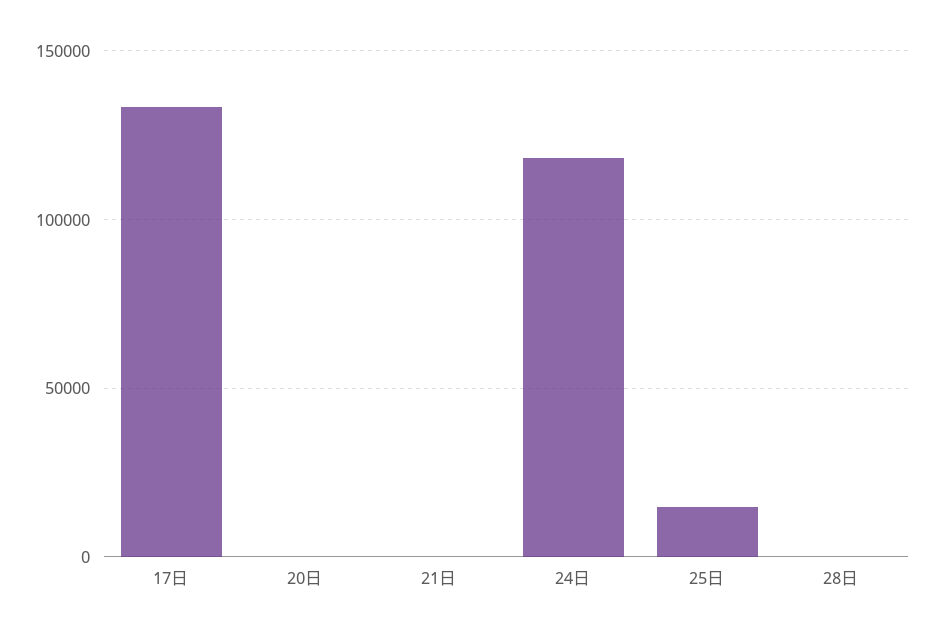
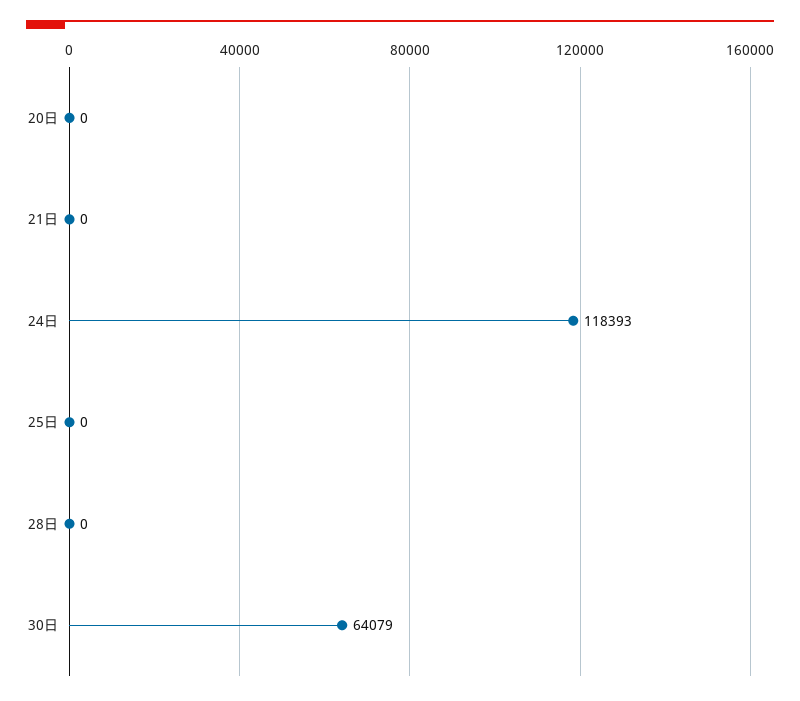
17日: 135000 -> none
25日: 15000 -> 0
30日: none -> 64079

